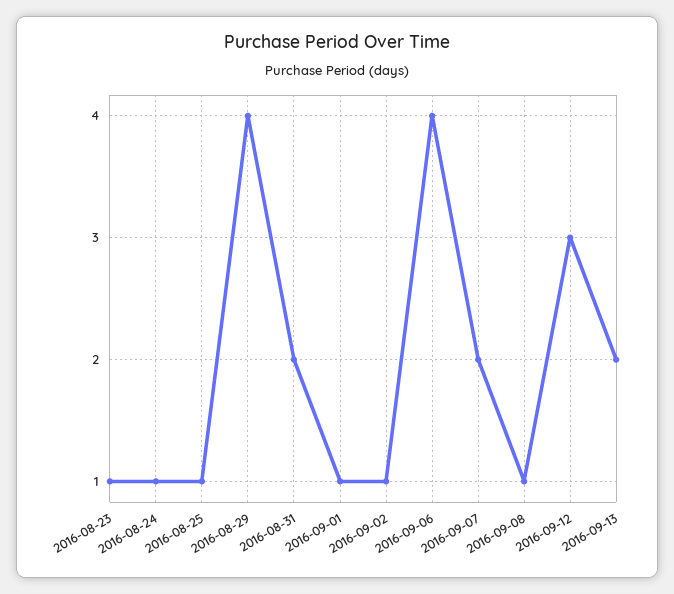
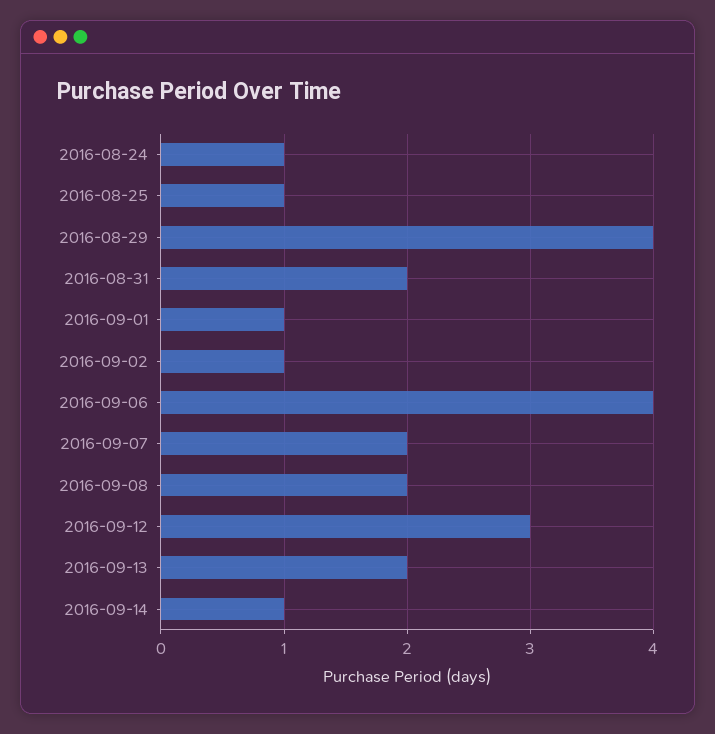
2016-08-23: 1 -> none
2016-09-08: 1 -> 2
2016-09-14: none -> 1

